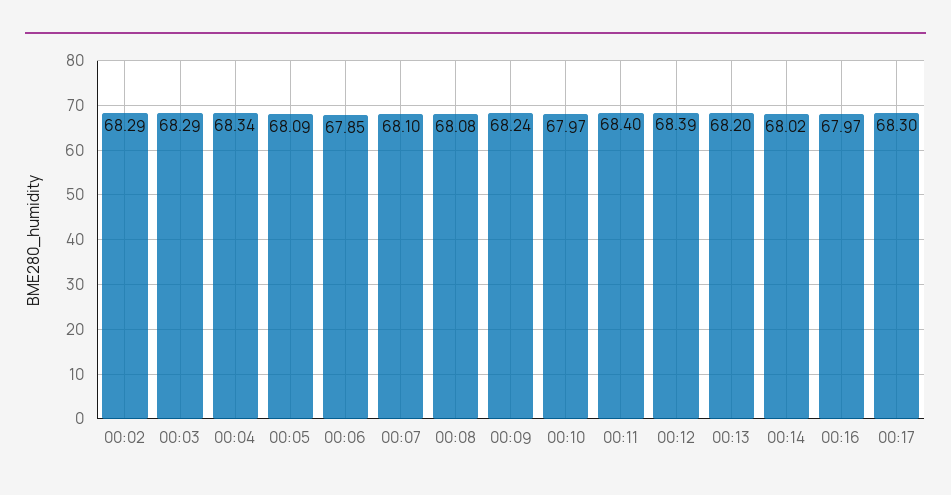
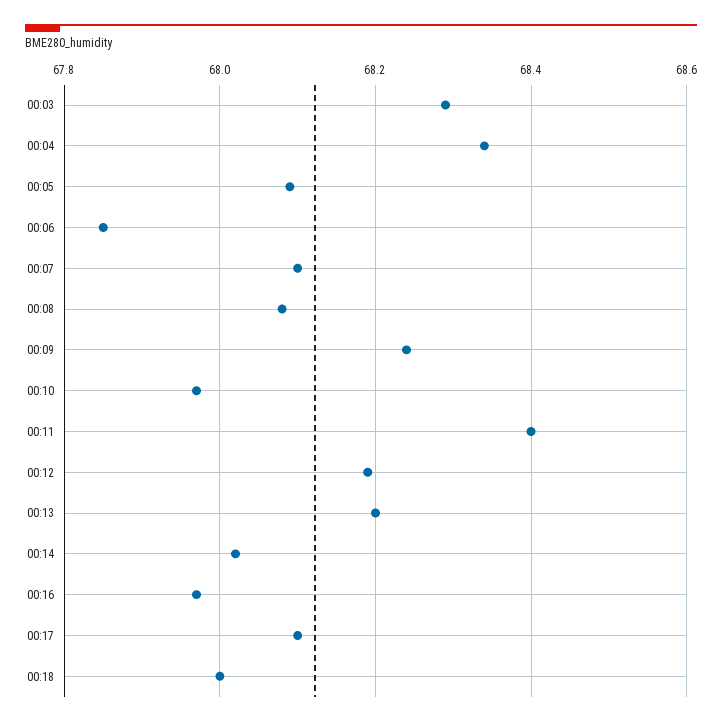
00:02: 68.29 -> none
00:12: 68.39 -> 68.2
00:17: 68.3 -> 68.1
00:18: none -> 68

